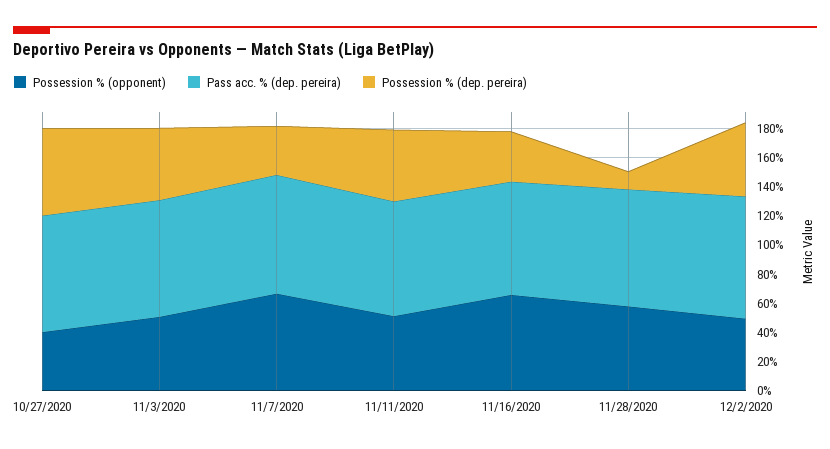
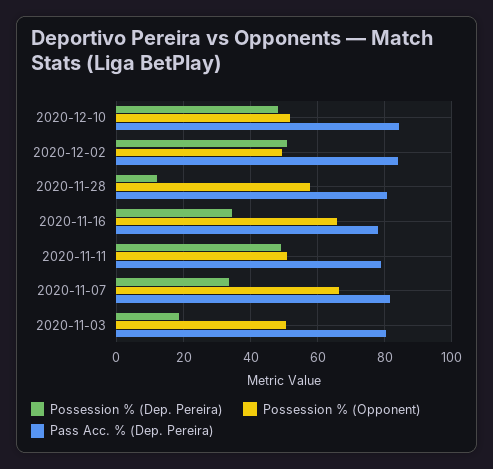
Possession % (opponent), 10/27/2020: 40 -> none
Pass acc. % (dep. pereira), 10/27/2020: 80 -> none
Possession % (dep. pereira), 10/27/2020: 60 -> none
Possession % (dep. pereira), 11/3/2020: 50 -> 18
Possession % (dep. pereira), 2020-12-10: none -> 48
Possession % (opponent), 2020-12-10: none -> 52
Pass acc. % (dep. pereira), 2020-12-10: none -> 84

